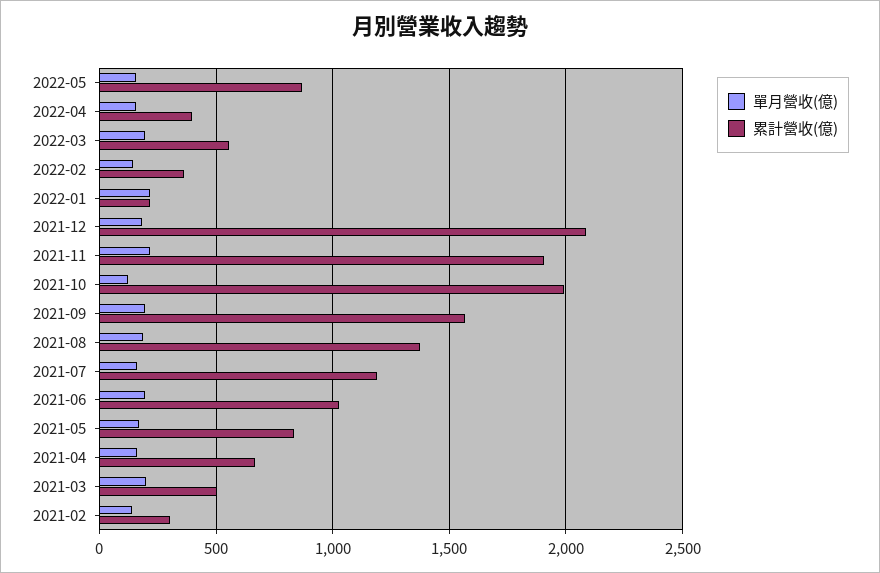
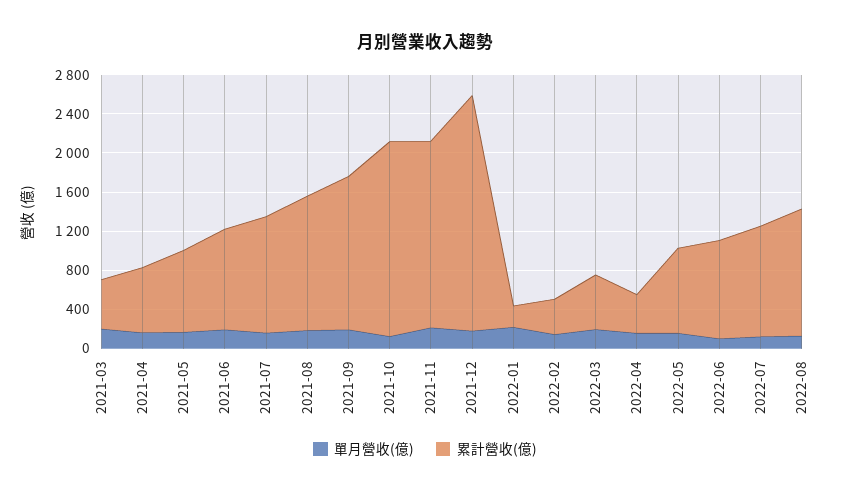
累計營收(億), 2021-12: 2100 -> 2400
單月營收(億), 2021-02: 150 -> none
累計營收(億), 2021-02: 300 -> none
單月營收(億), 2022-06: none -> 100
累計營收(億), 2022-06: none -> 1000
單月營收(億), 2022-07: none -> 100
累計營收(億), 2022-07: none -> 1100
單月營收(億), 2022-08: none -> 100
累計營收(億), 2022-08: none -> 1300

